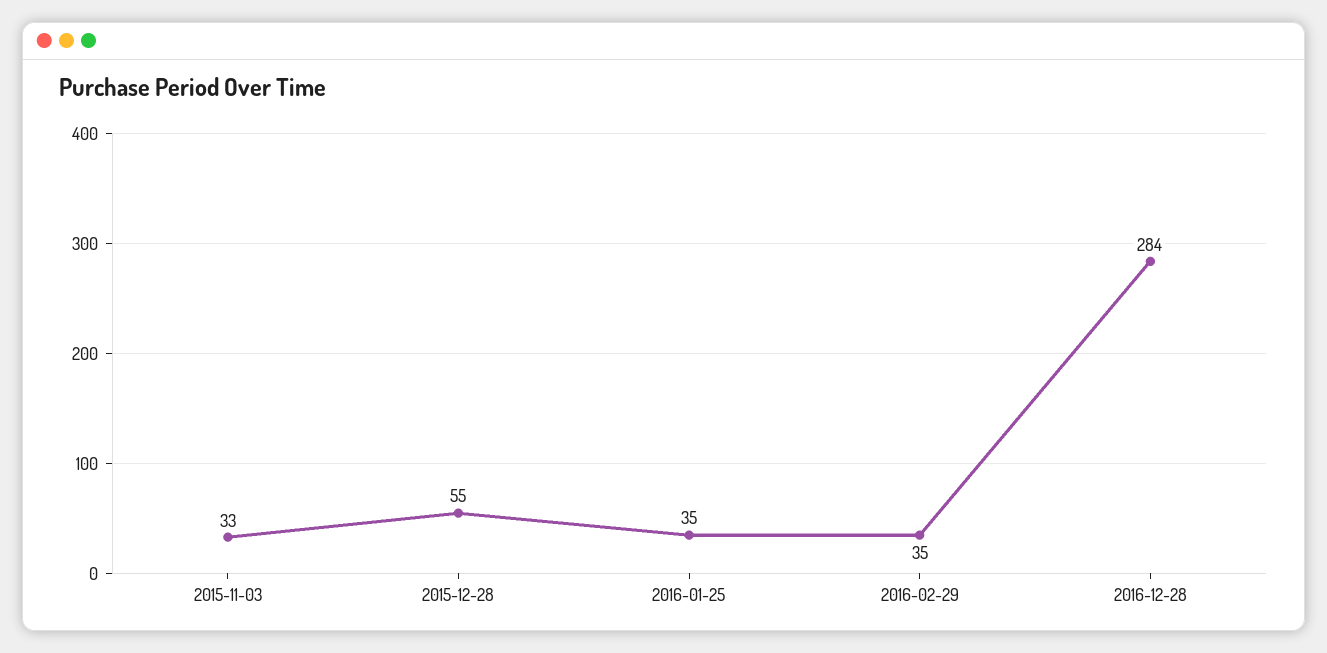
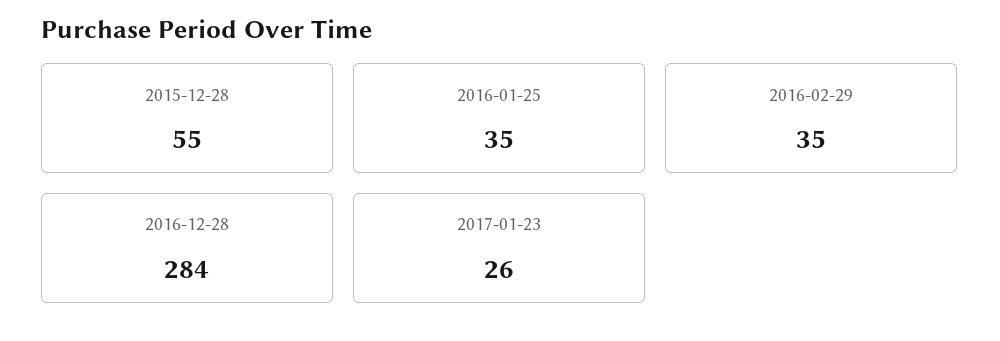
2015-11-03: 33 -> none
2017-01-23: none -> 26

